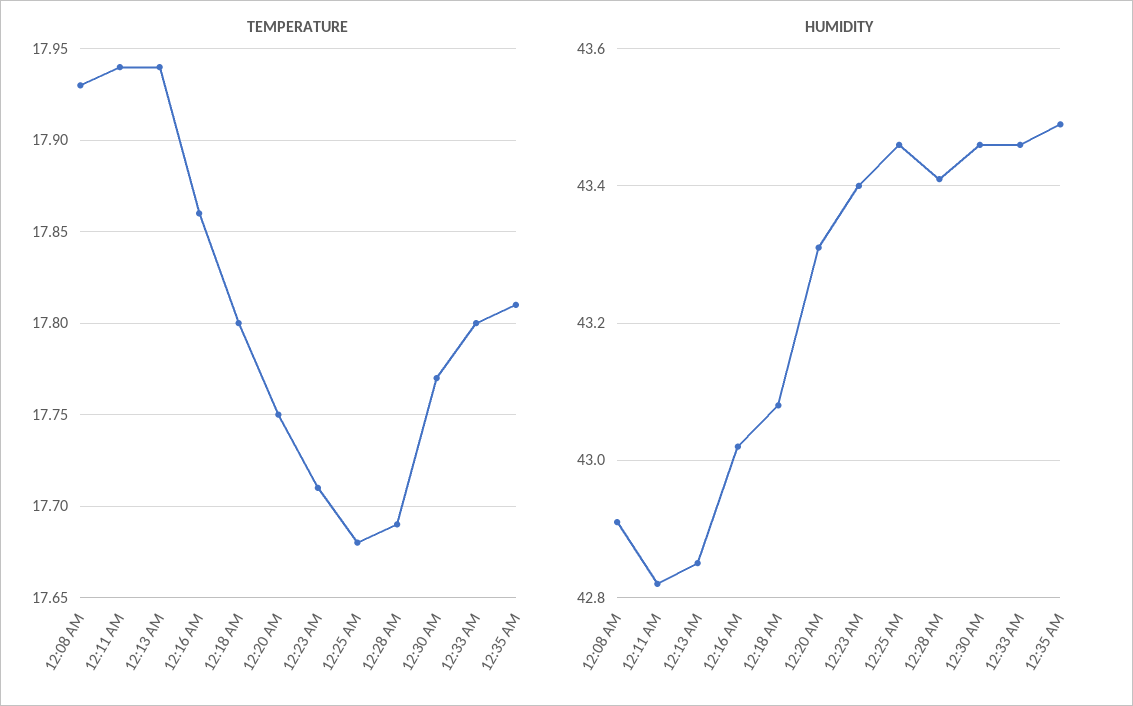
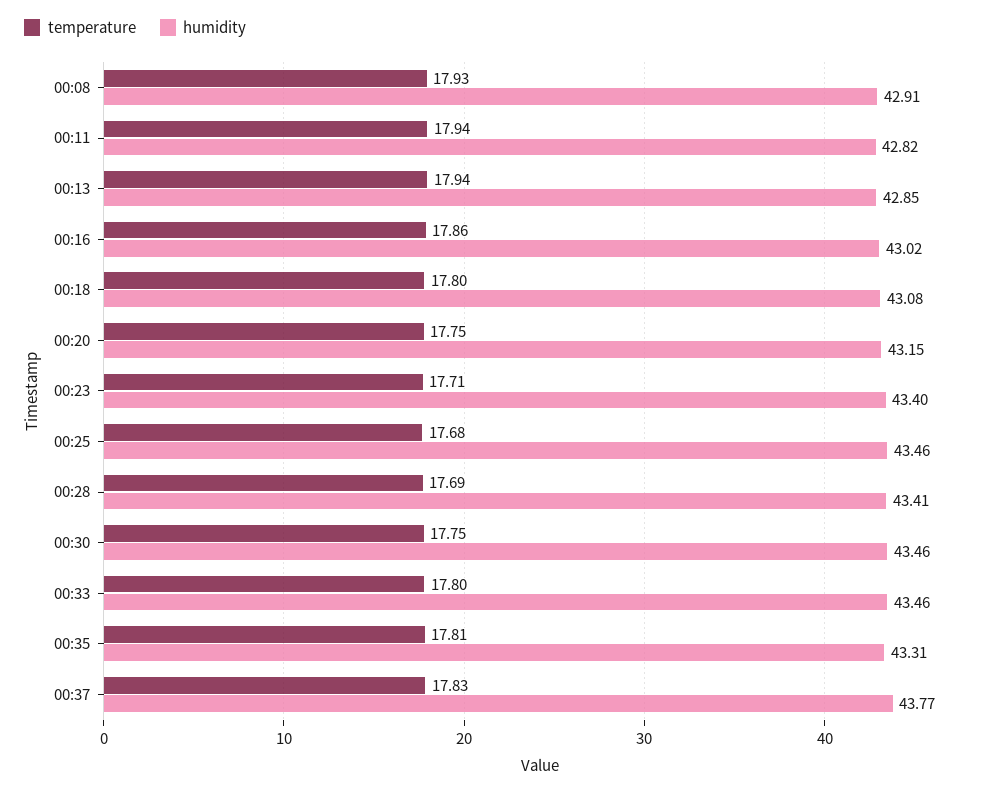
TEMPERATURE, 12:30 AM: 17.77 -> 17.75
HUMIDITY, 12:20 AM: 43.3 -> 43.15
HUMIDITY, 12:35 AM: 43.5 -> 43.31
TEMPERATURE, 00:37: none -> 17.83
HUMIDITY, 00:37: none -> 43.77

